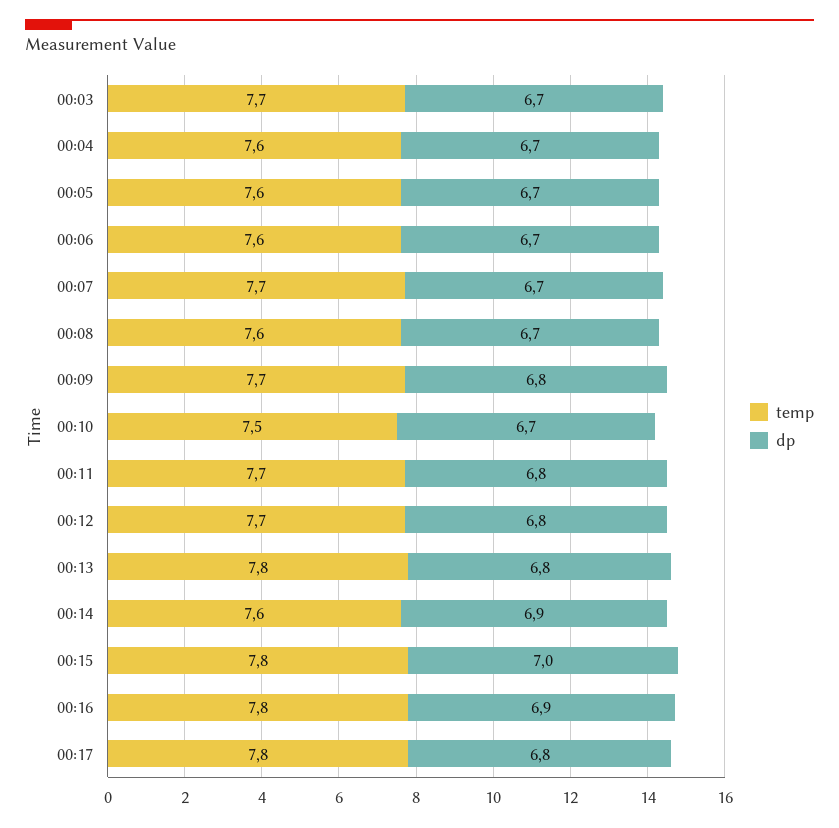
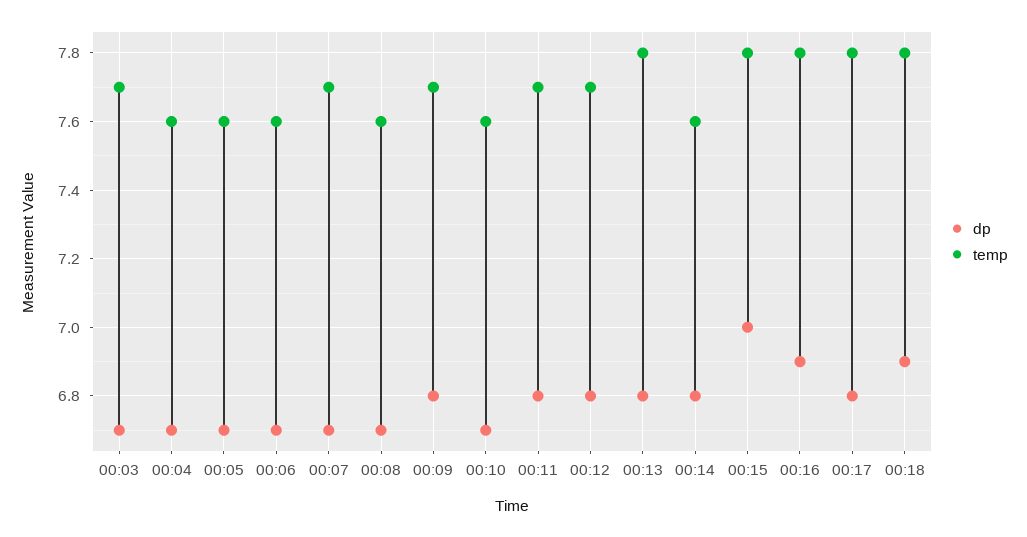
temp, 00:10: 7.5 -> 7.6
dp, 00:14: 6.9 -> 6.8
dp, 00:18: none -> 6.9
temp, 00:18: none -> 7.8

